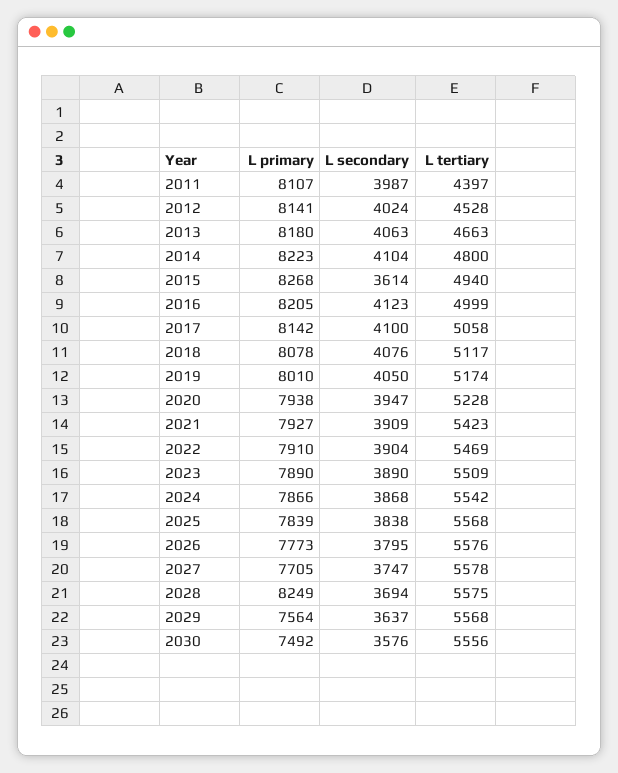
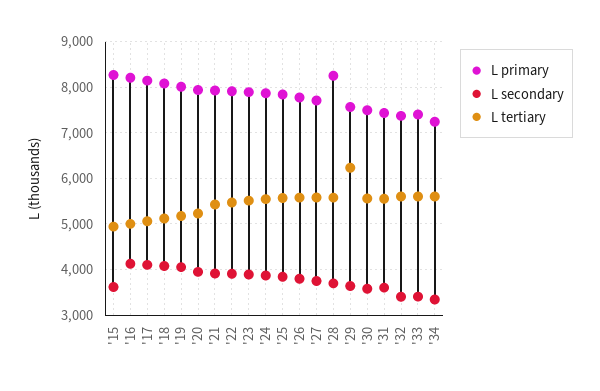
L primary, 2011: 8107 -> none
L secondary, 2011: 3987 -> none
L tertiary, 2011: 4397 -> none
L primary, 2012: 8141 -> none
L secondary, 2012: 4024 -> none
L tertiary, 2012: 4528 -> none
L primary, 2013: 8180 -> none
L secondary, 2013: 4063 -> none
L tertiary, 2013: 4663 -> none
L primary, 2014: 8223 -> none
L secondary, 2014: 4104 -> none
L tertiary, 2014: 4800 -> none
L tertiary, 2029: 5568 -> 6200
L primary, '31: none -> 7400
L secondary, '31: none -> 3600
L tertiary, '31: none -> 5600
L primary, '32: none -> 7400
L secondary, '32: none -> 3400
L tertiary, '32: none -> 5600
L primary, '33: none -> 7400
L secondary, '33: none -> 3400
L tertiary, '33: none -> 5600
L primary, '34: none -> 7200
L secondary, '34: none -> 3400
L tertiary, '34: none -> 5600

